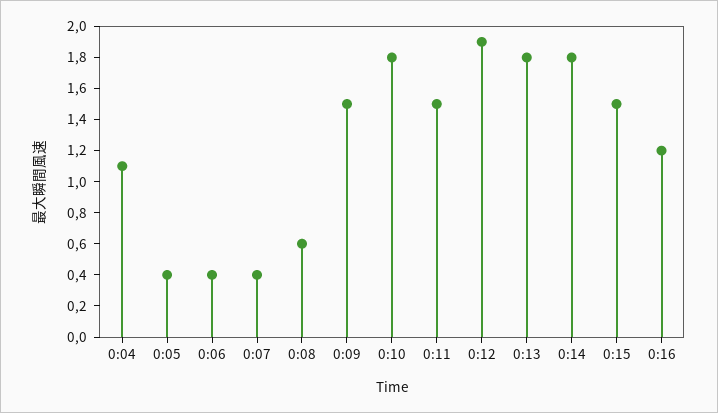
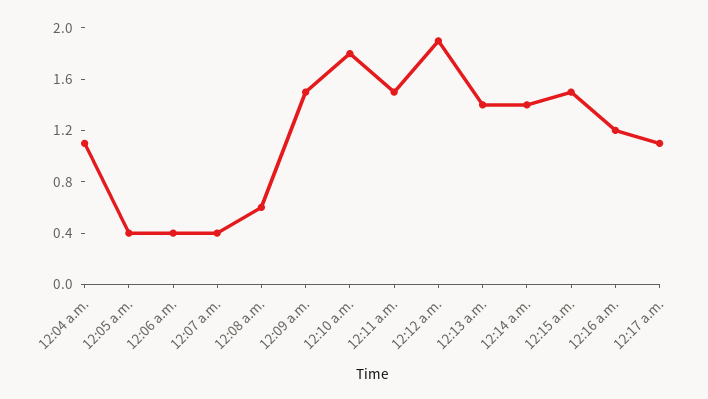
0:13: 1.8 -> 1.4
0:14: 1.8 -> 1.4
12:17 a.m.: none -> 1.1

